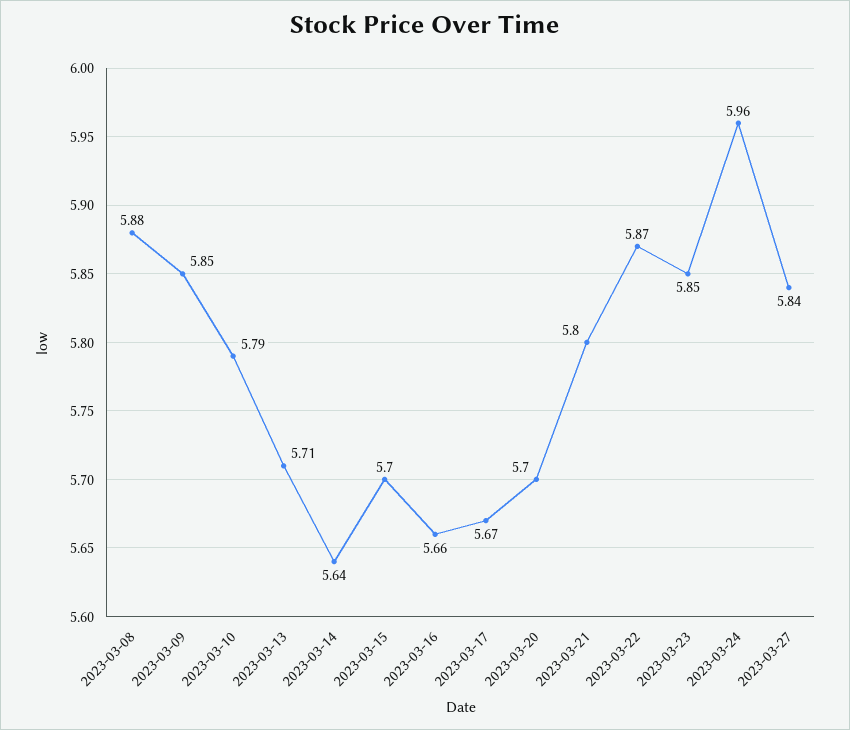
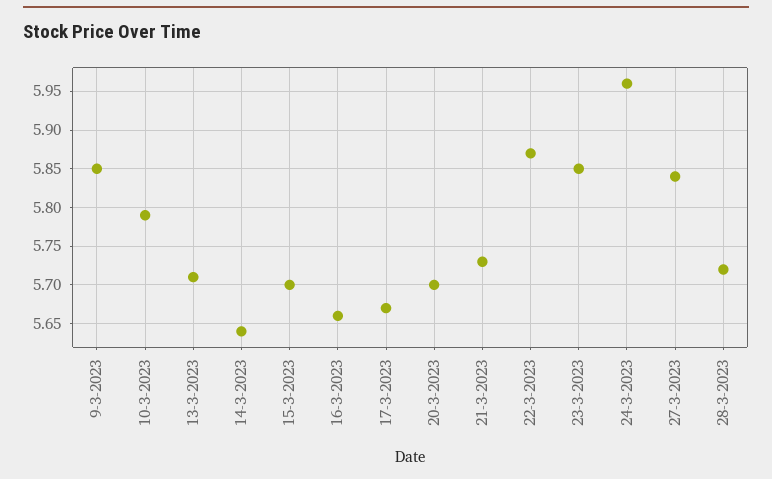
2023-03-08: 5.88 -> none
2023-03-21: 5.8 -> 5.73
28-3-2023: none -> 5.72

